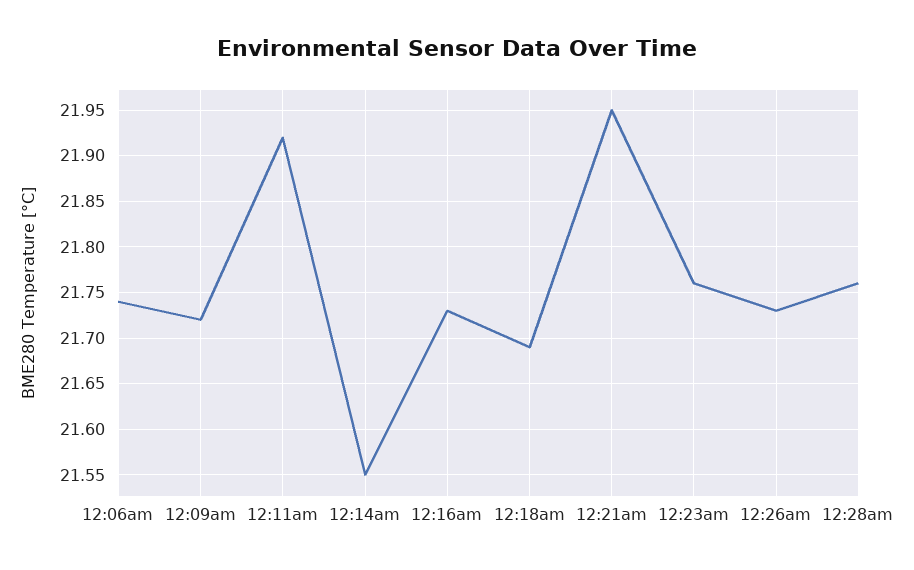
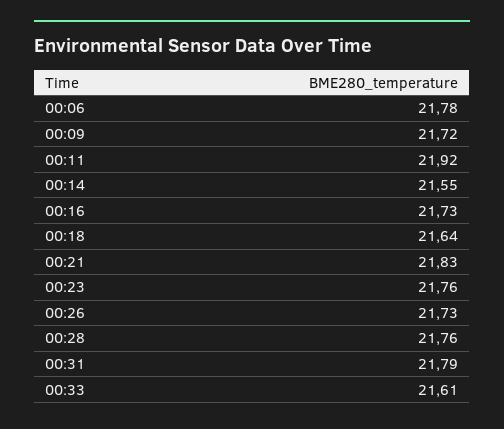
12:06am: 21.74 -> 21.78
12:18am: 21.69 -> 21.64
12:21am: 21.95 -> 21.83
00:31: none -> 21.79
00:33: none -> 21.61

